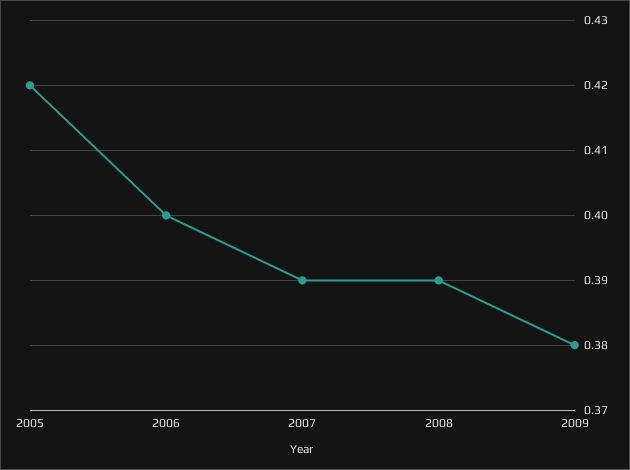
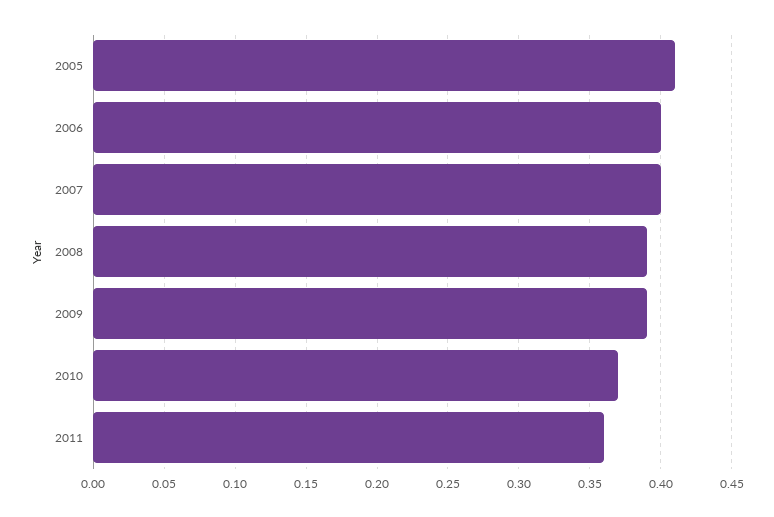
2005: 0.42 -> 0.41
2007: 0.39 -> 0.4
2009: 0.38 -> 0.39
2010: none -> 0.37
2011: none -> 0.36

